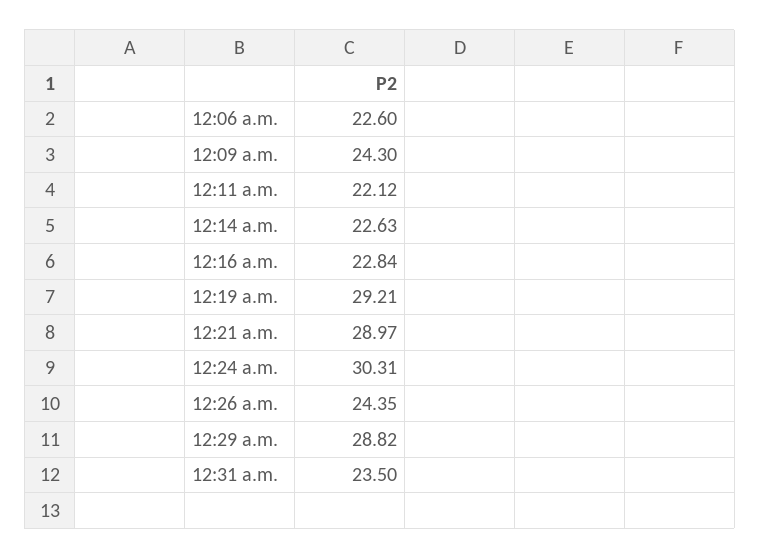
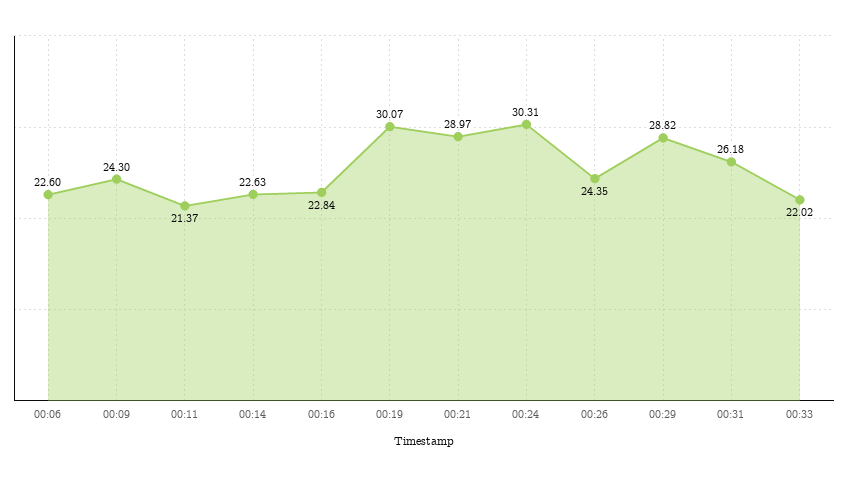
12:11 a.m.: 22.12 -> 21.37
12:19 a.m.: 29.21 -> 30.07
12:31 a.m.: 23.5 -> 26.18
00:33: none -> 22.02

